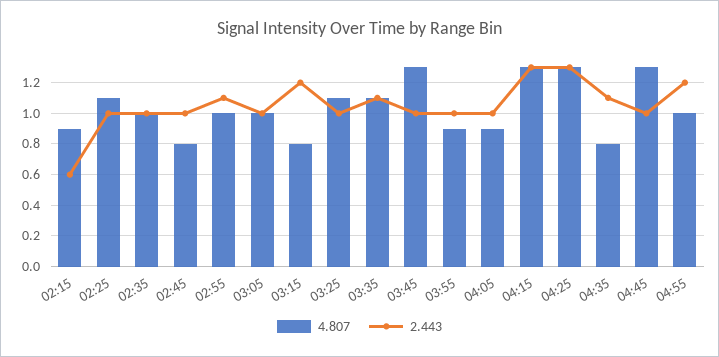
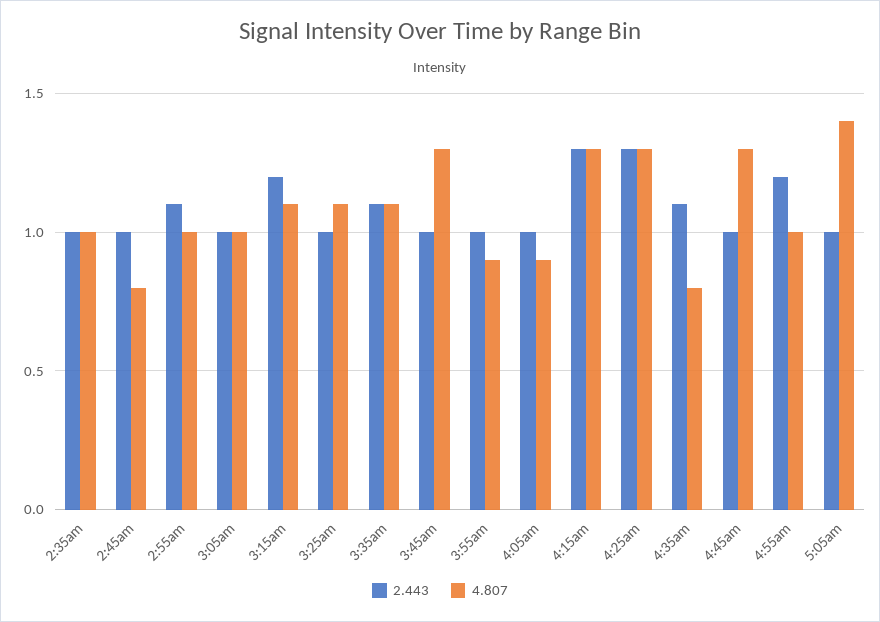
4.807, 02:15: 0.9 -> none
2.443, 02:15: 0.6 -> none
4.807, 02:25: 1.1 -> none
2.443, 02:25: 1 -> none
4.807, 03:15: 0.8 -> 1.1
2.443, 5:05am: none -> 1
4.807, 5:05am: none -> 1.4

